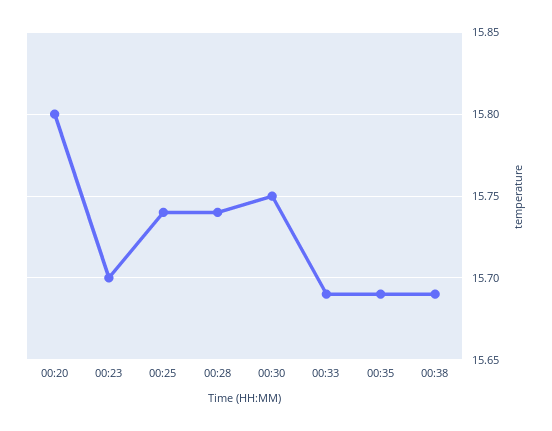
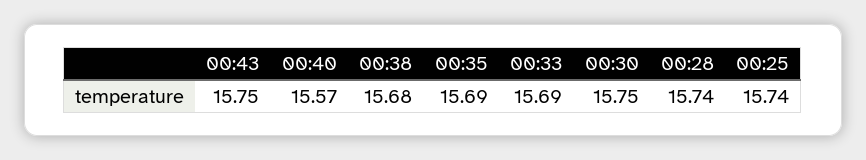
00:20: 15.8 -> none
00:23: 15.7 -> none
00:38: 15.69 -> 15.68
00:43: none -> 15.75
00:40: none -> 15.57

